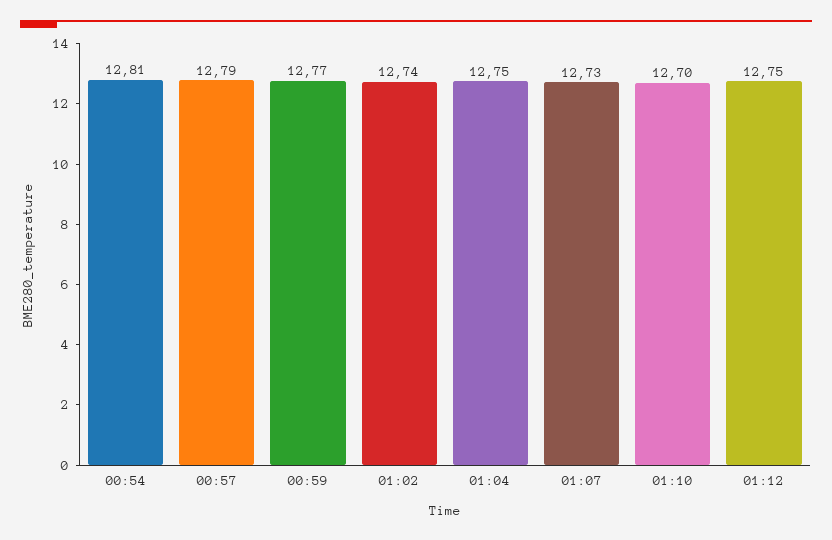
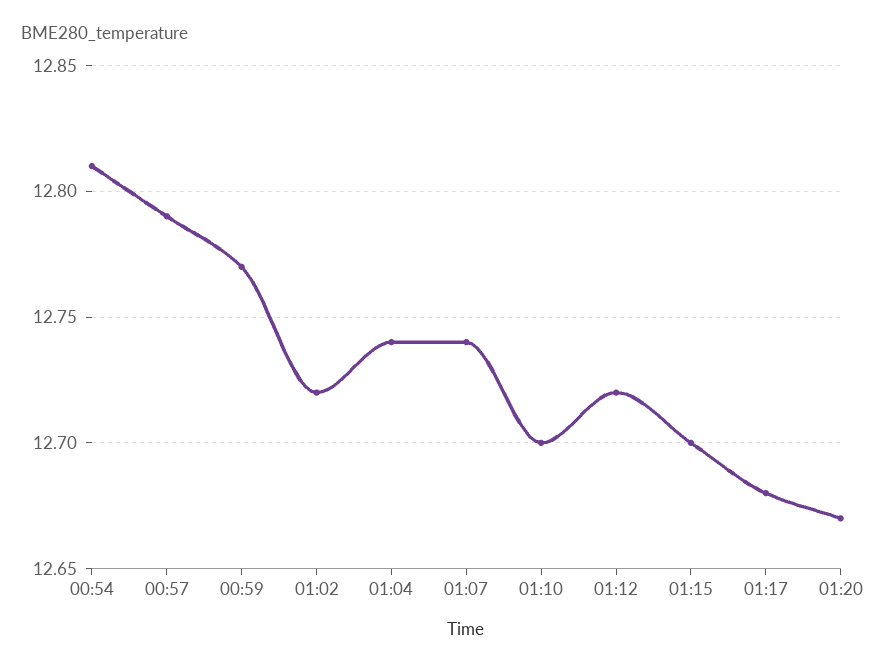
01:02: 12.74 -> 12.72
01:04: 12.75 -> 12.74
01:07: 12.73 -> 12.74
01:12: 12.75 -> 12.72
01:15: none -> 12.7
01:17: none -> 12.68
01:20: none -> 12.67

